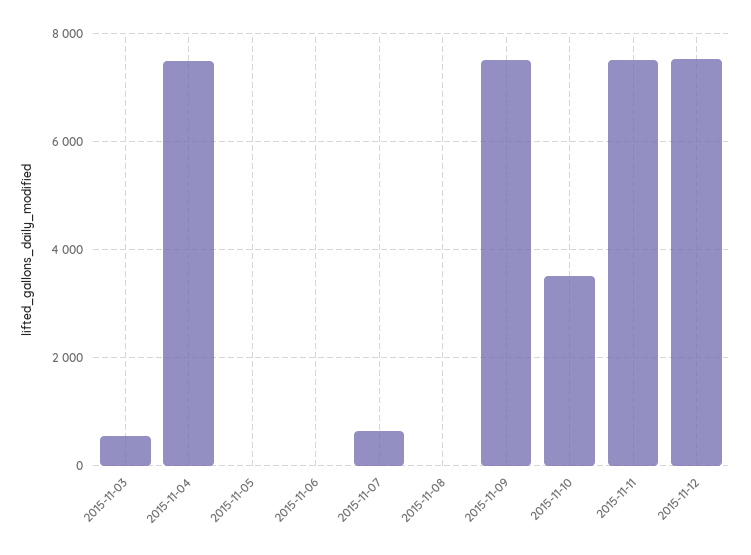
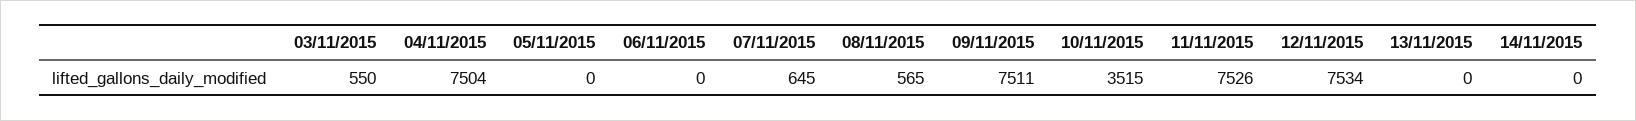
2015-11-08: 0 -> 565
13/11/2015: none -> 0
14/11/2015: none -> 0

